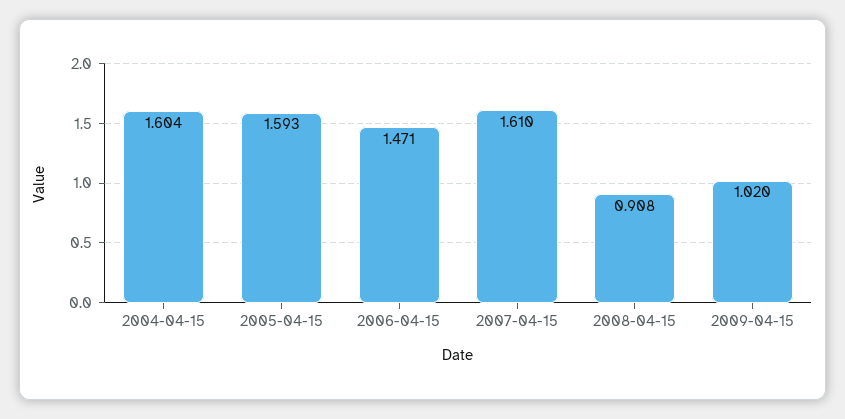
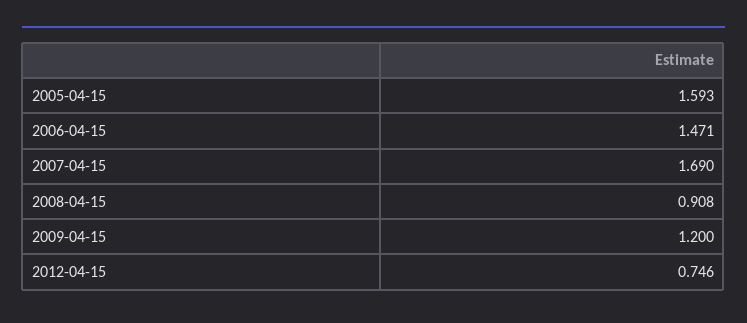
2004-04-15: 1.604 -> none
2007-04-15: 1.61 -> 1.69
2009-04-15: 1.02 -> 1.2
2012-04-15: none -> 0.746

